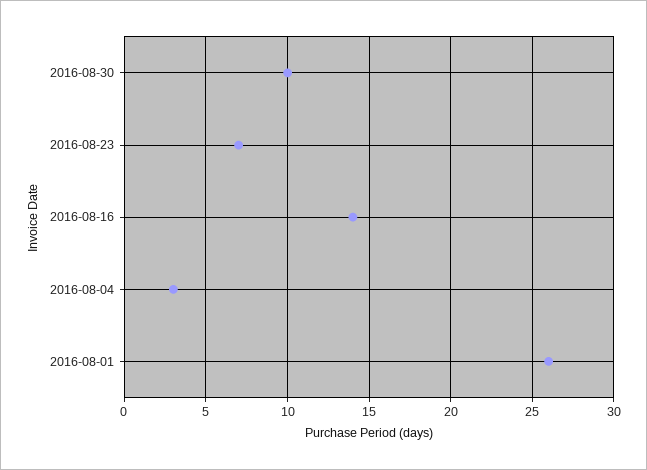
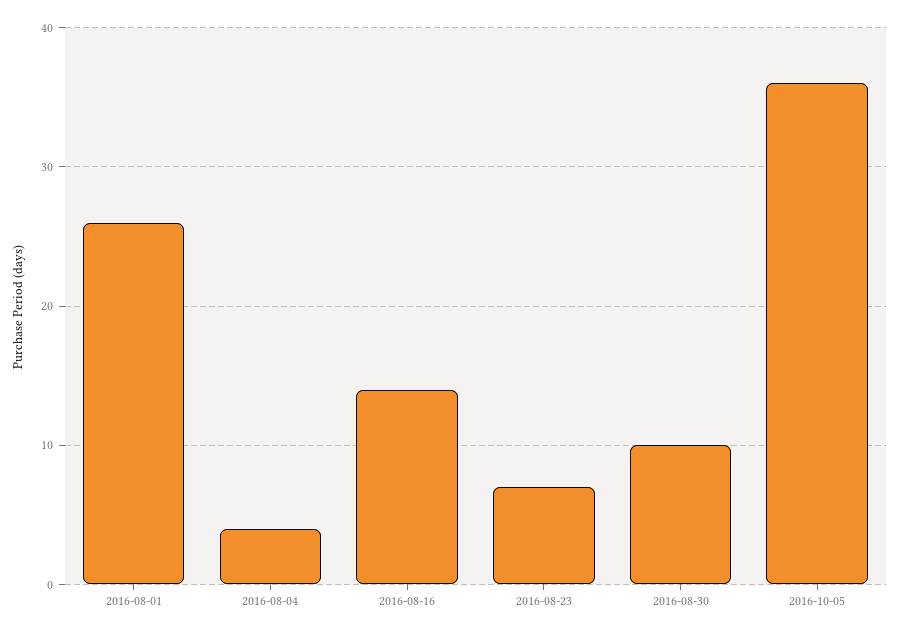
2016-08-04: 3 -> 4
2016-10-05: none -> 36

